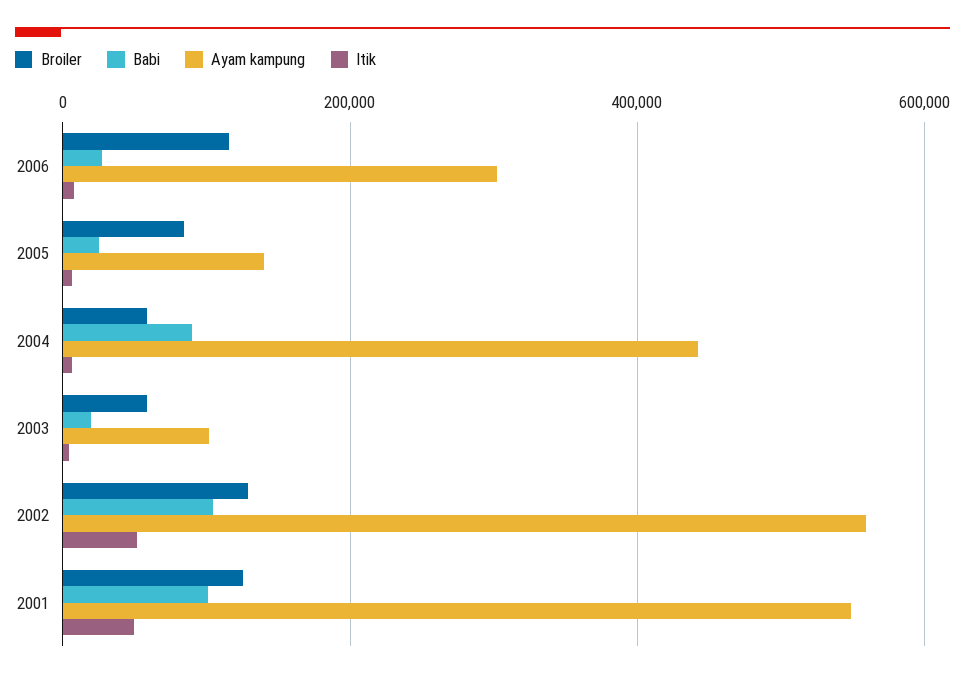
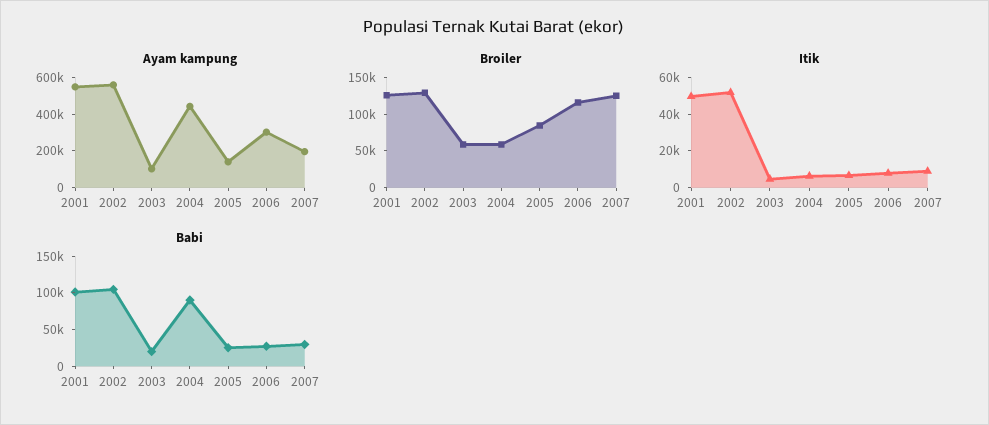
Ayam kampung, 2007: none -> 200000
Broiler, 2007: none -> 125000
Itik, 2007: none -> 10000
Babi, 2007: none -> 25000

